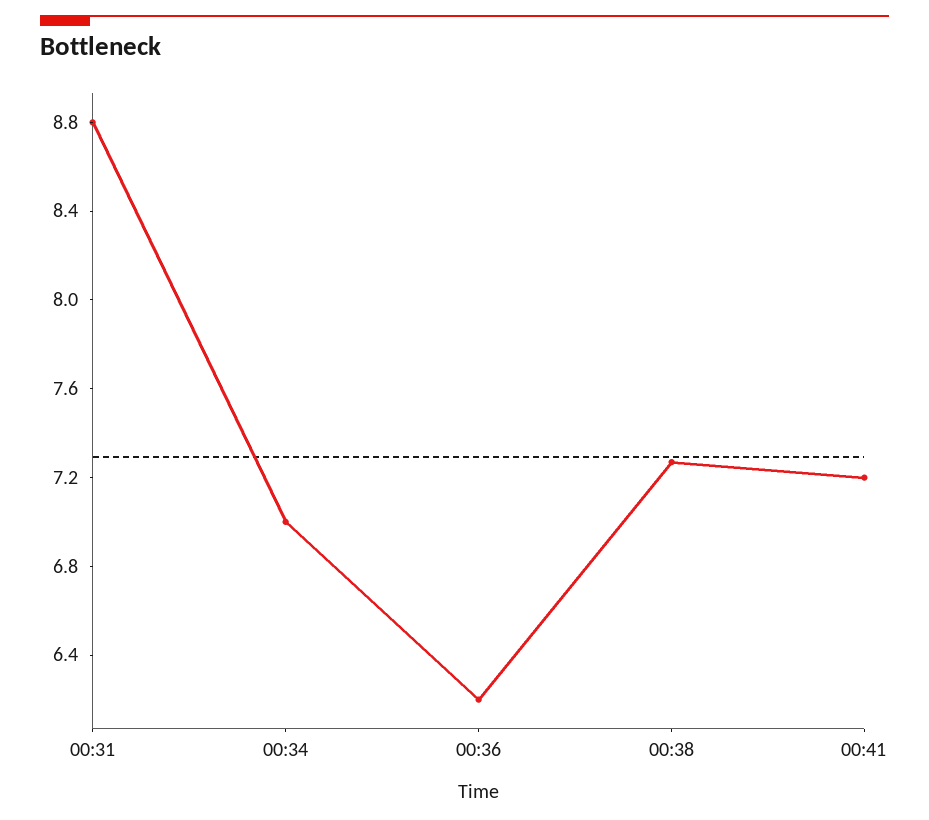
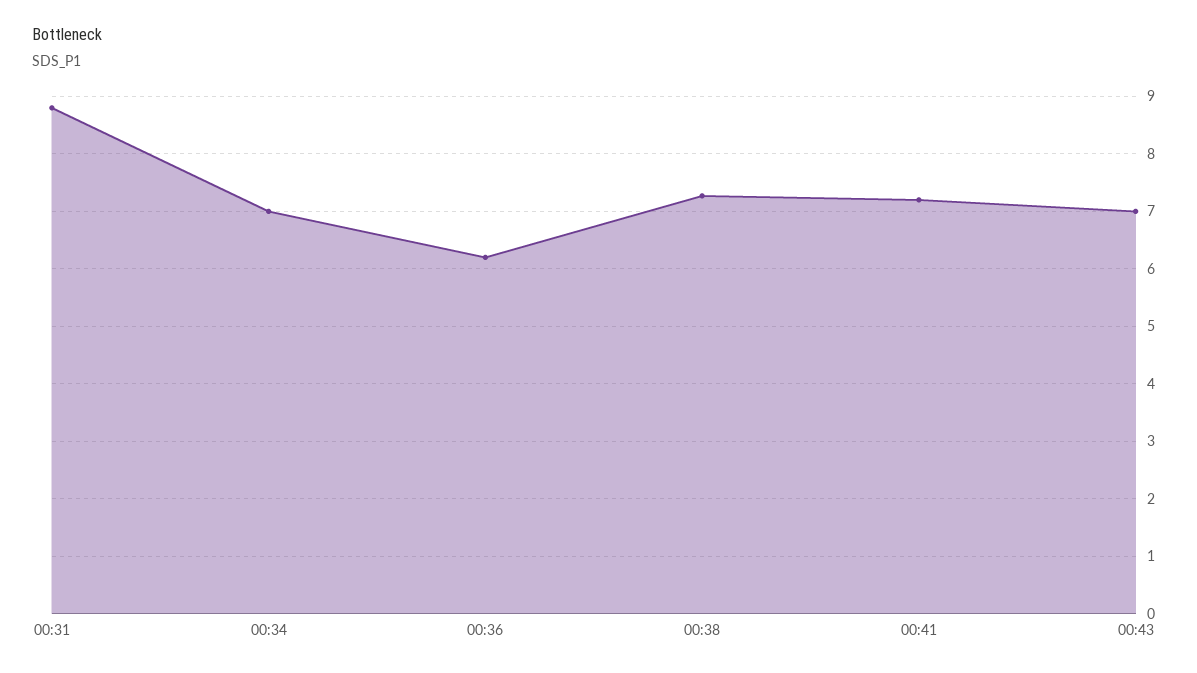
00:43: none -> 7

